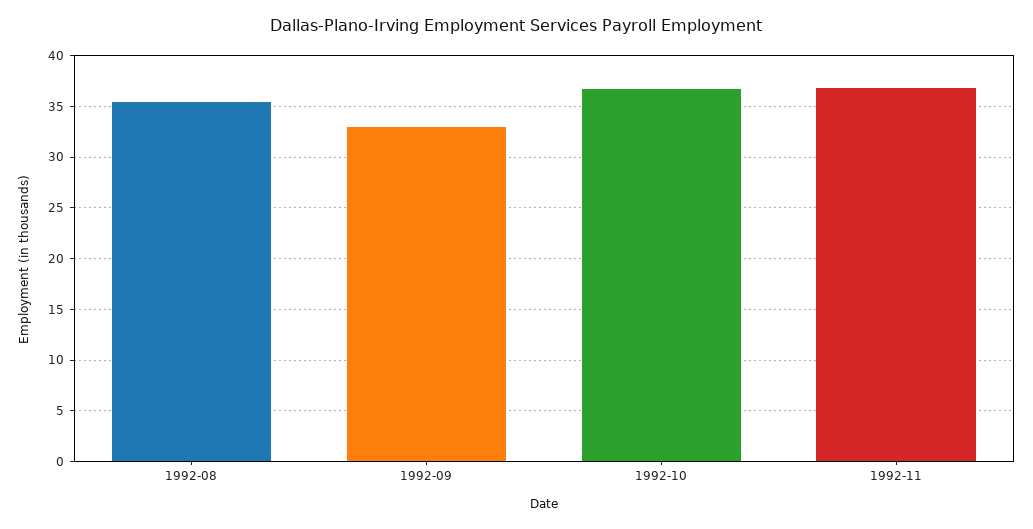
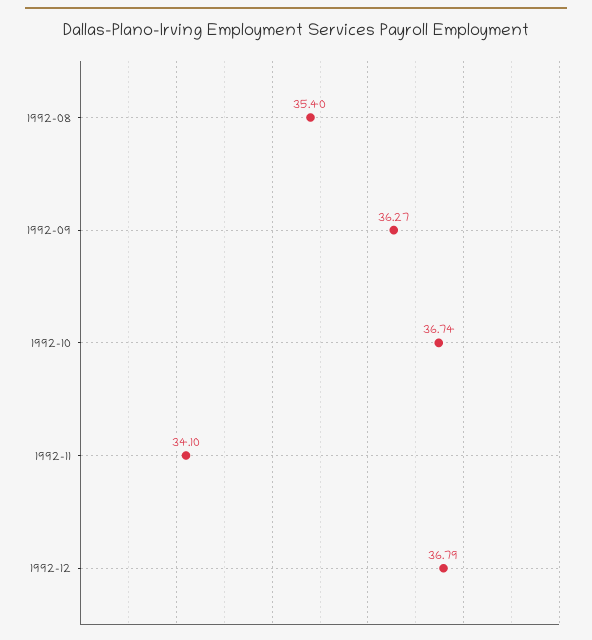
1992-09: 33 -> 36.27
1992-11: 37 -> 34.1
1992-12: none -> 36.79

